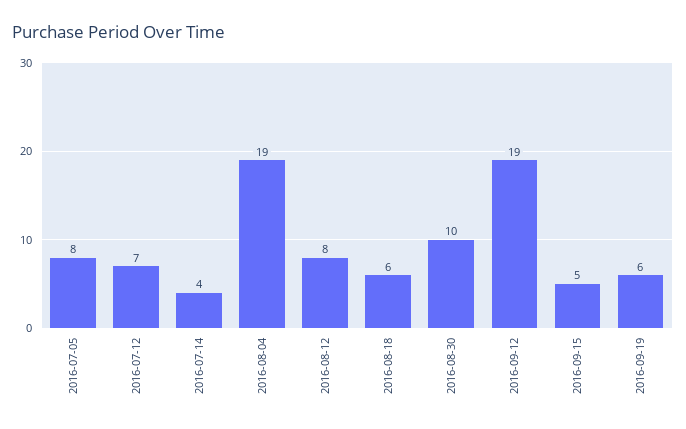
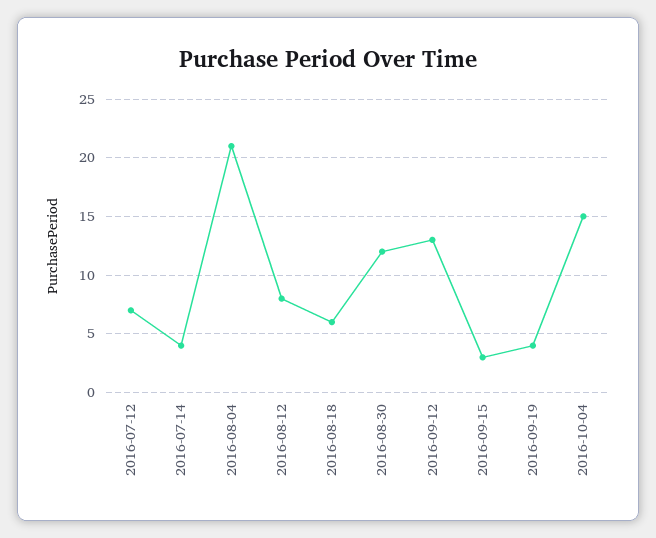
2016-07-05: 8 -> none
2016-08-04: 19 -> 21
2016-08-30: 10 -> 12
2016-09-12: 19 -> 13
2016-09-15: 5 -> 3
2016-09-19: 6 -> 4
2016-10-04: none -> 15

